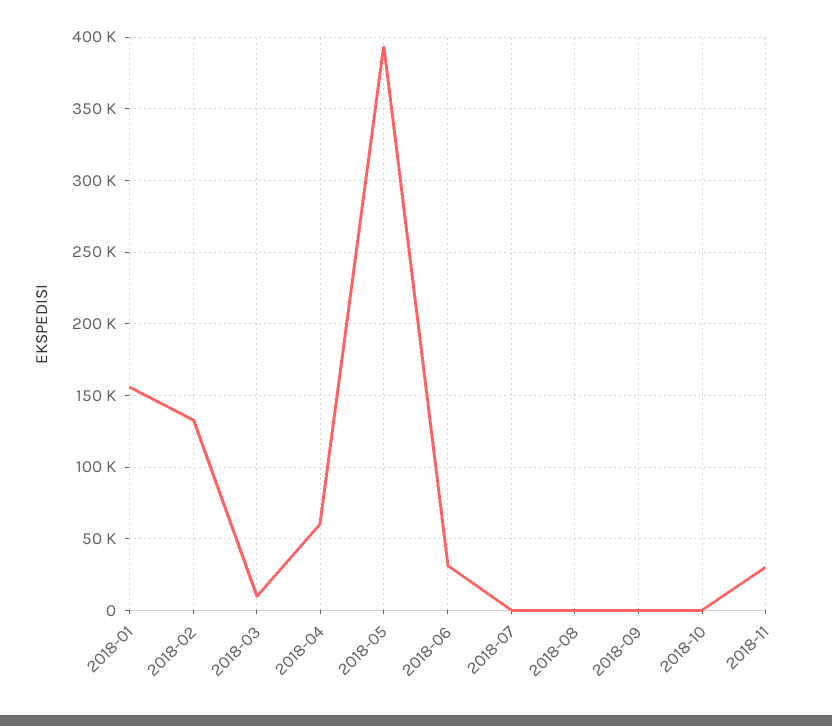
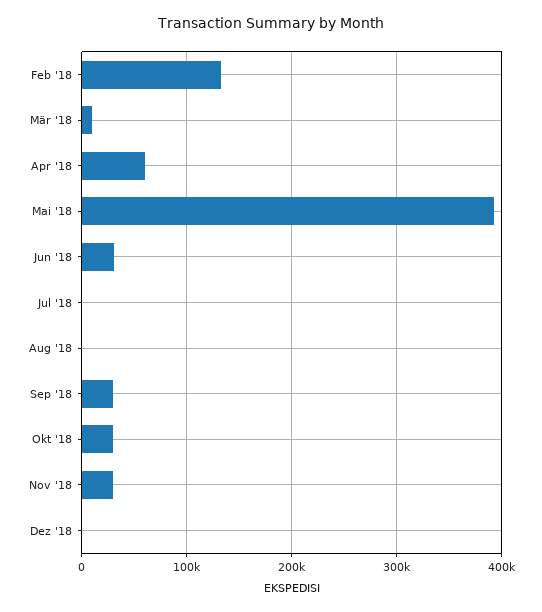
2018-01: 155000 -> none
2018-09: 0 -> 30000
2018-10: 0 -> 30000
Dez '18: none -> 0

